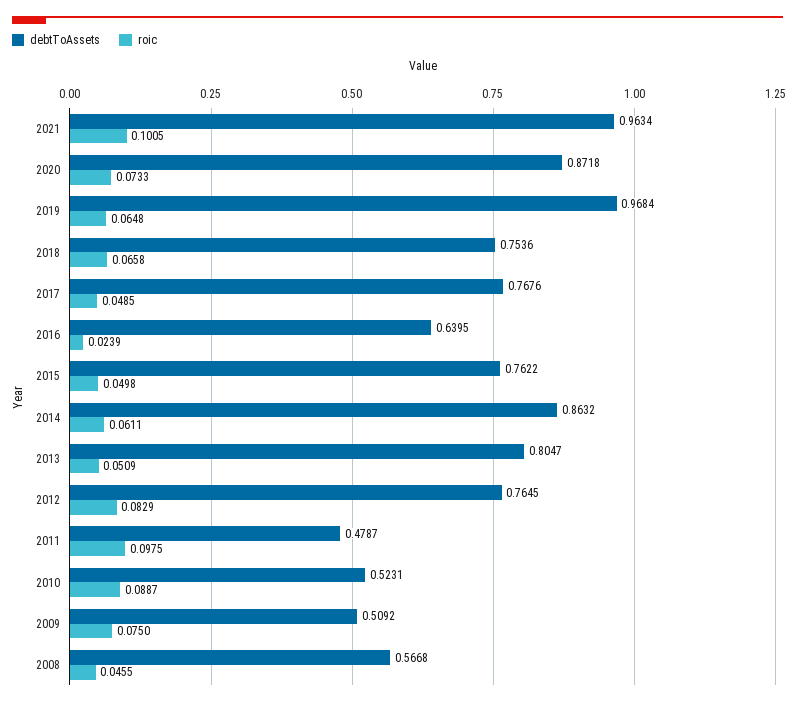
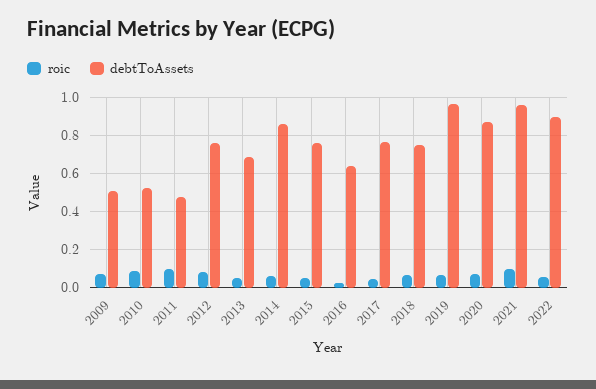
debtToAssets, 2013: 0.8047 -> 0.7
debtToAssets, 2008: 0.5668 -> none
roic, 2008: 0.0455 -> none
roic, 2022: none -> 0.05
debtToAssets, 2022: none -> 0.9

